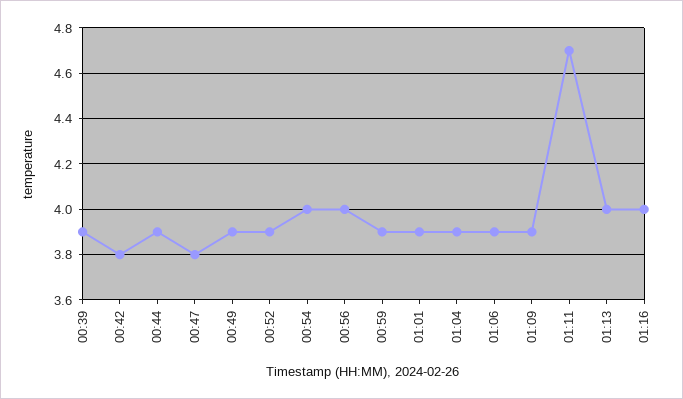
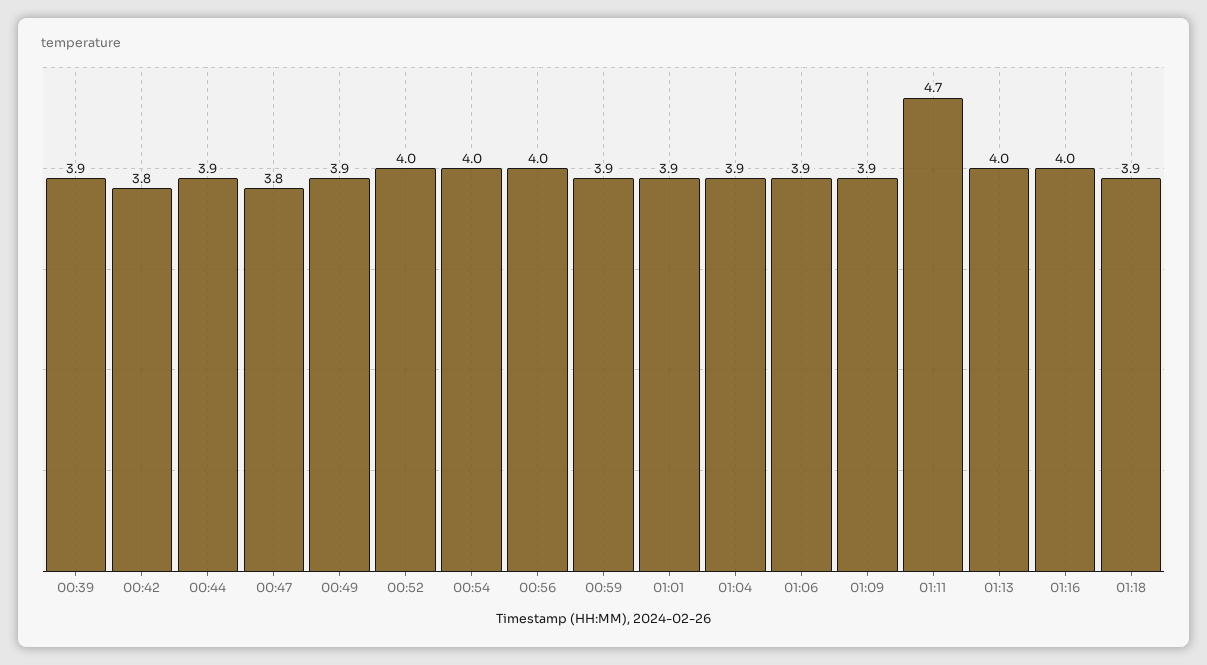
00:52: 3.9 -> 4
01:18: none -> 3.9

